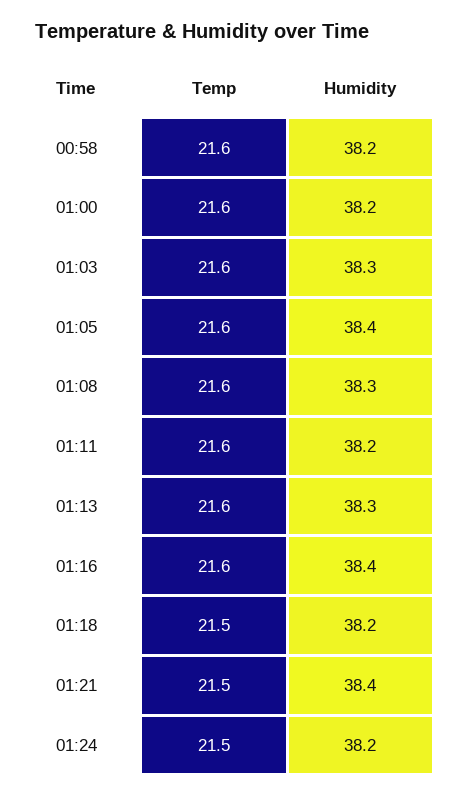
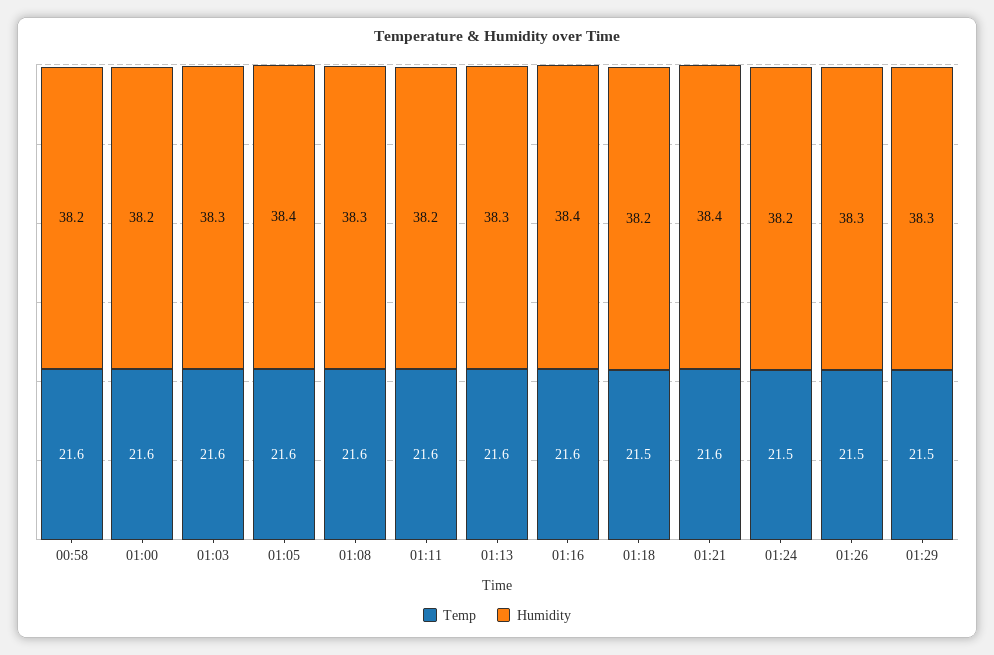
Temp, 01:21: 21.5 -> 21.6
Temp, 01:26: none -> 21.5
Humidity, 01:26: none -> 38.3
Temp, 01:29: none -> 21.5
Humidity, 01:29: none -> 38.3

